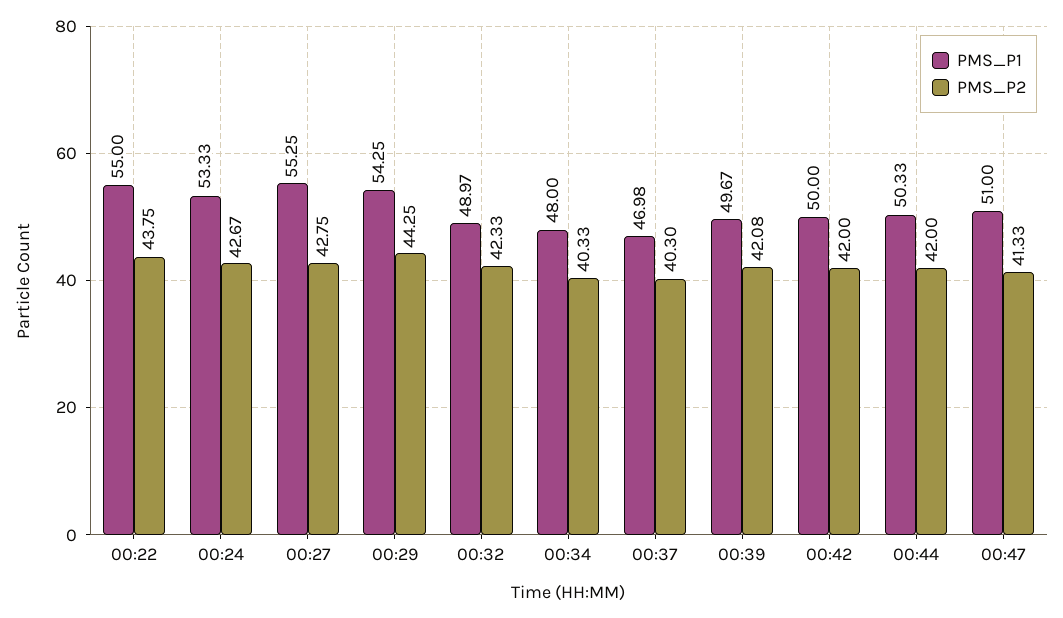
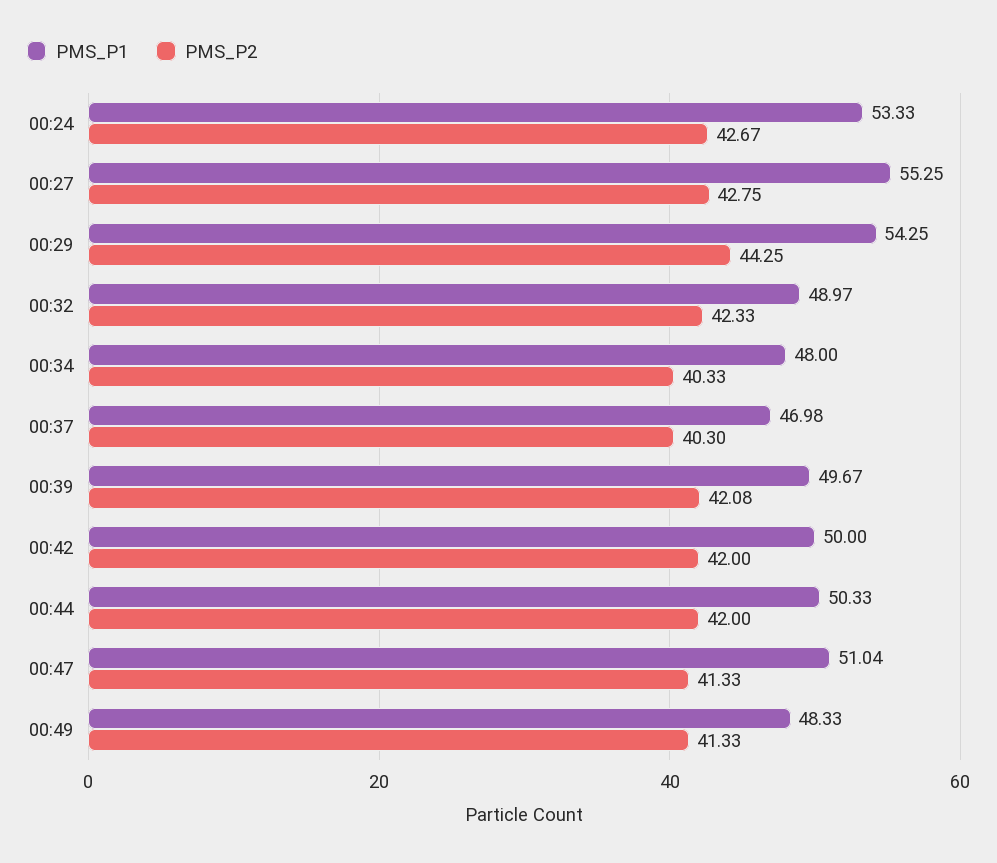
PMS_P1, 00:22: 55 -> none
PMS_P2, 00:22: 43.75 -> none
PMS_P1, 00:47: 51 -> 51.04
PMS_P1, 00:49: none -> 48.33
PMS_P2, 00:49: none -> 41.33

